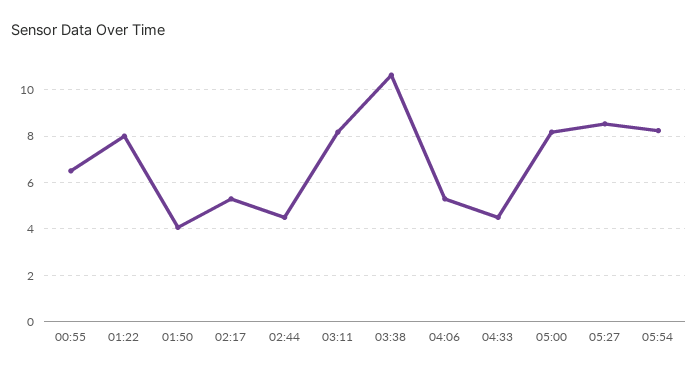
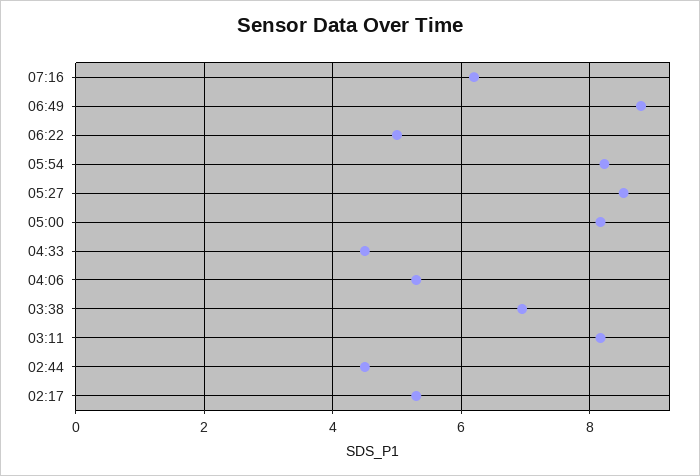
00:55: 6.5 -> none
01:22: 8 -> none
01:50: 4 -> none
03:38: 10.5 -> 7
07:16: none -> 6.2
06:49: none -> 8.8
06:22: none -> 5

